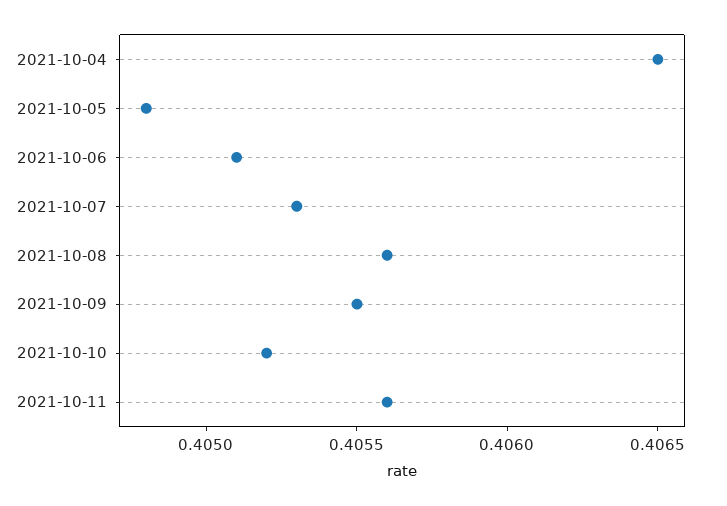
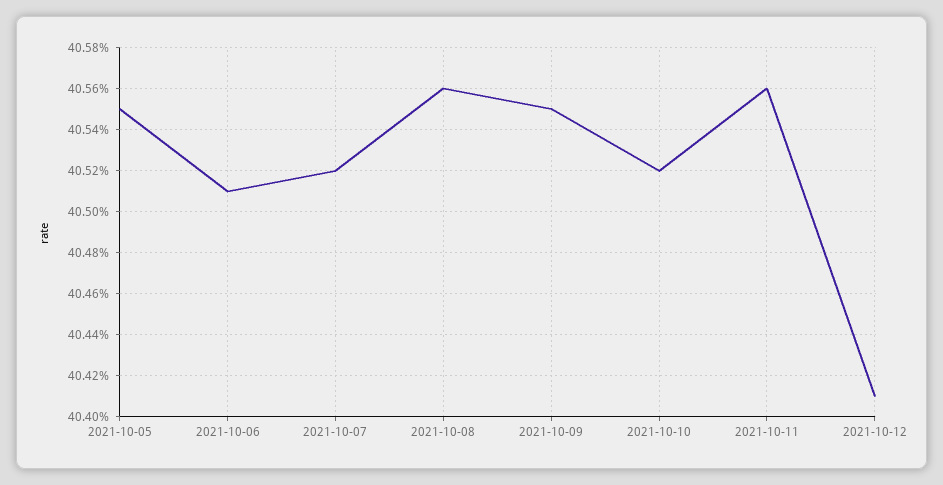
2021-10-04: 0.4065 -> none
2021-10-05: 0.4048 -> 0.4055
2021-10-07: 0.4053 -> 0.4052
2021-10-12: none -> 0.4041

